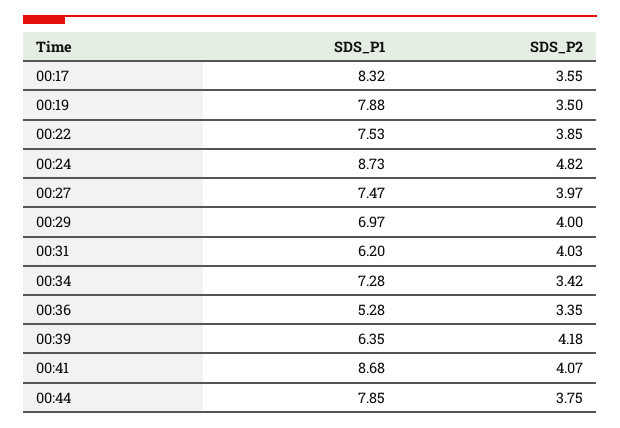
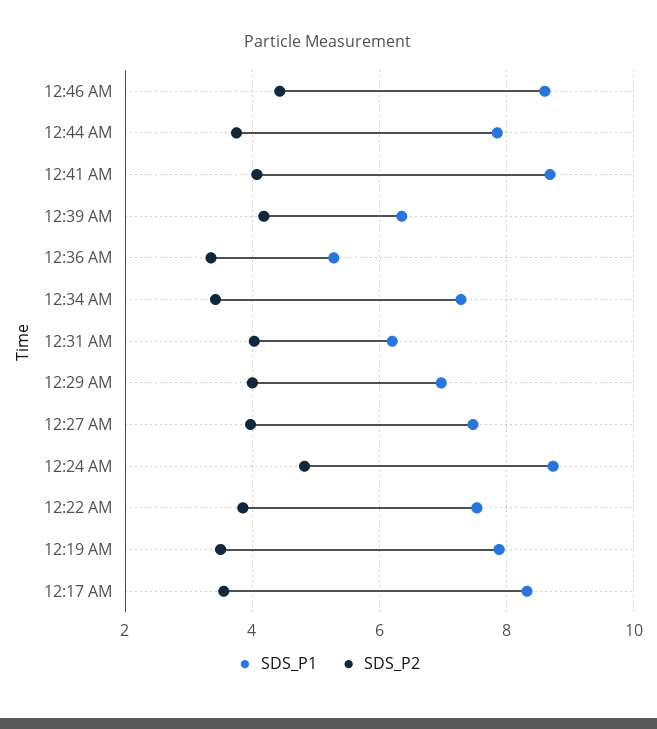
SDS_P1, 12:46 AM: none -> 8.6
SDS_P2, 12:46 AM: none -> 4.4

